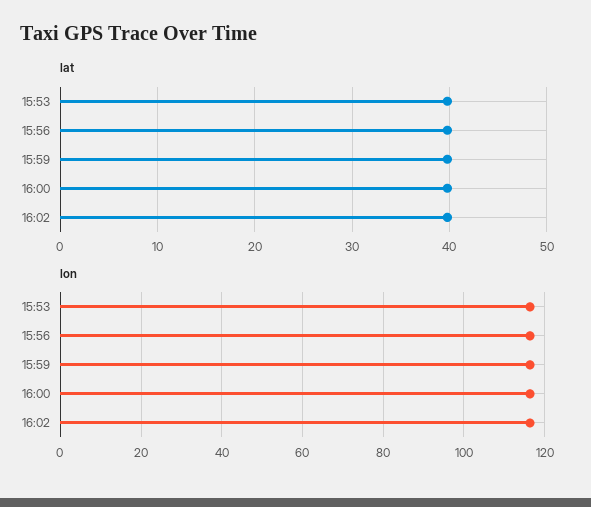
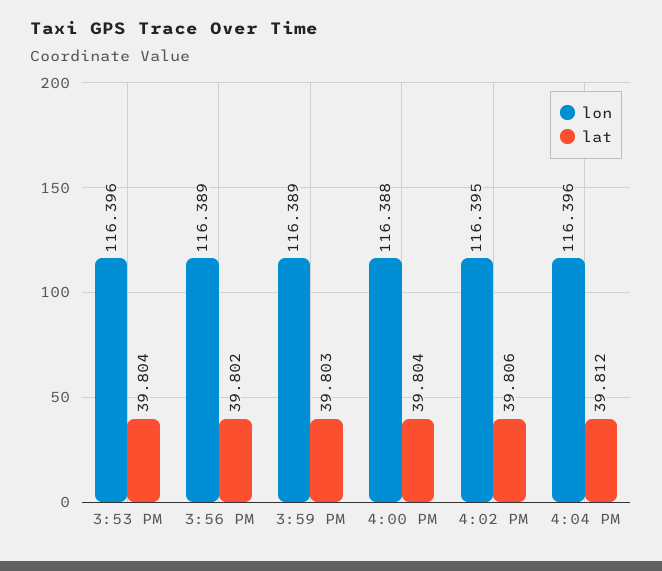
lon, 4:04 PM: none -> 116.396
lat, 4:04 PM: none -> 39.812

